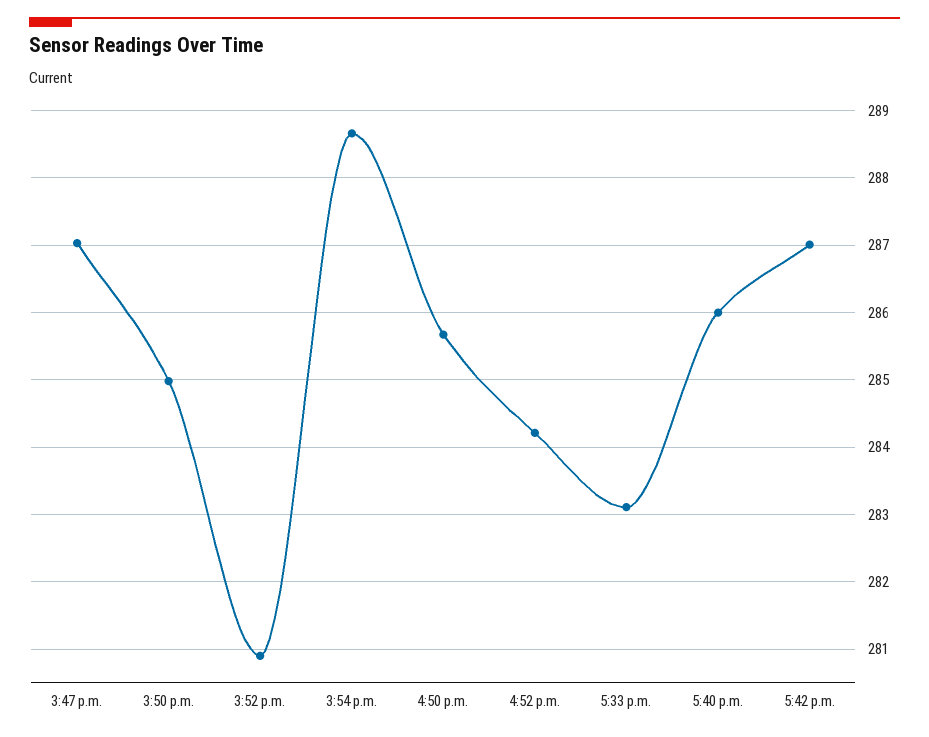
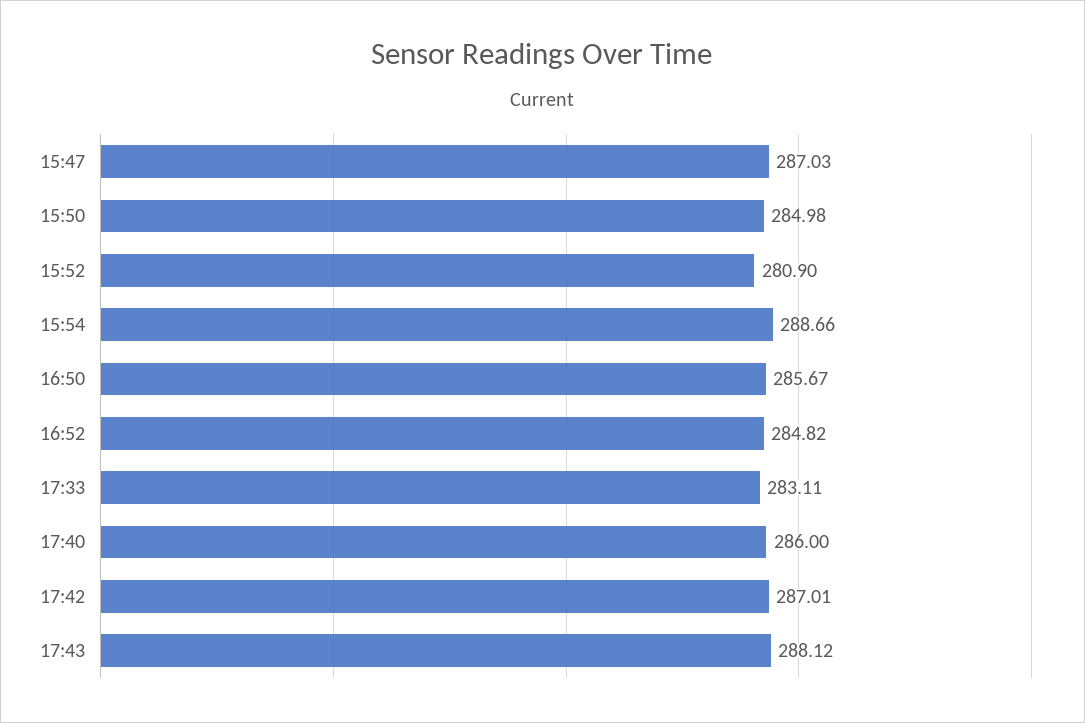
4:52 p.m.: 284.2 -> 284.82
17:43: none -> 288.12

